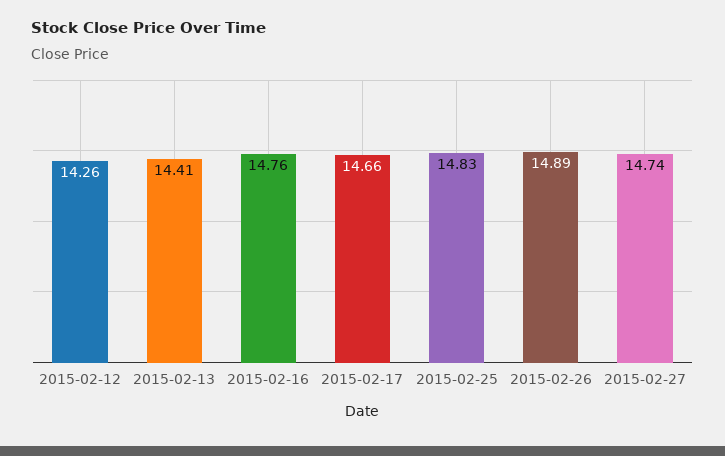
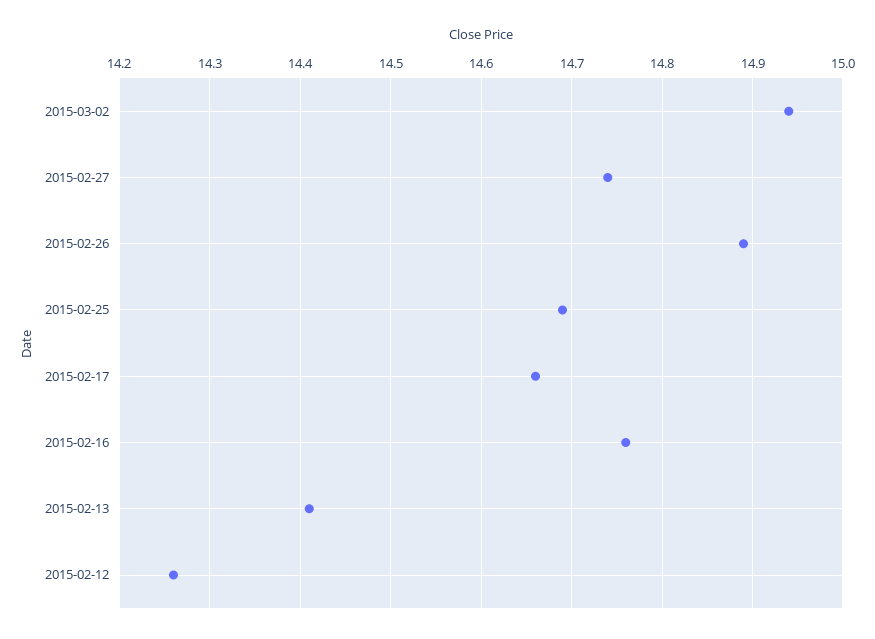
2015-02-25: 14.83 -> 14.69
2015-03-02: none -> 14.94

